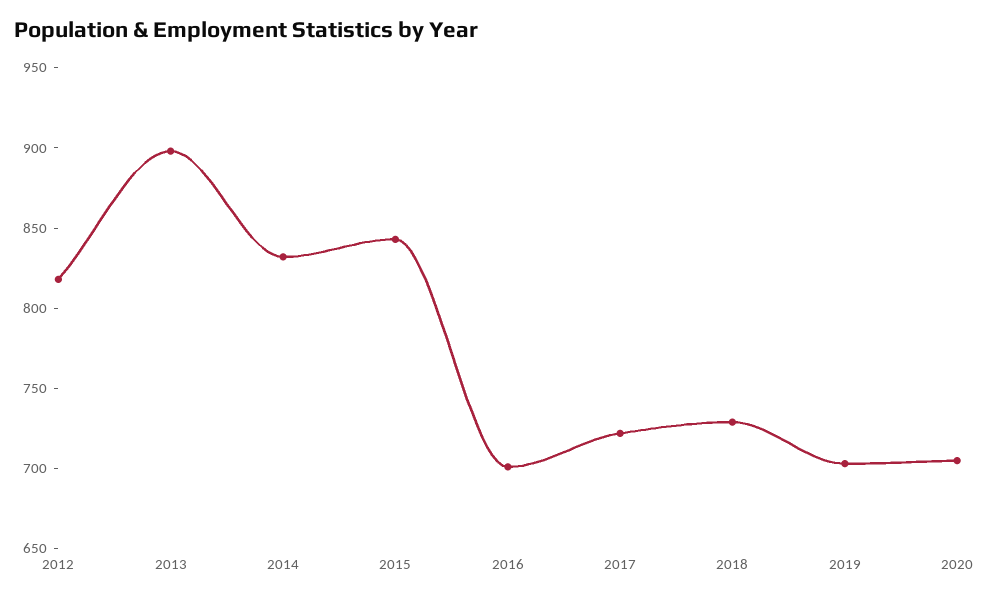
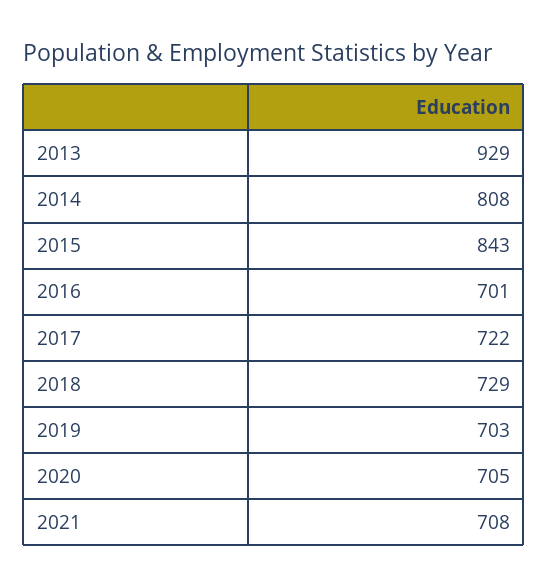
2012: 820 -> none
2013: 900 -> 929
2014: 830 -> 808
2021: none -> 708

